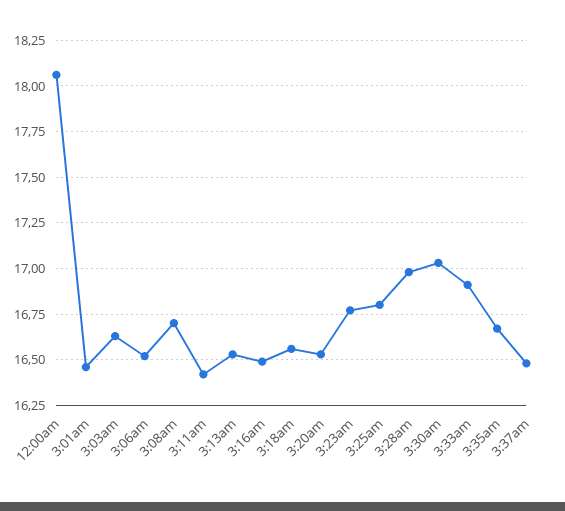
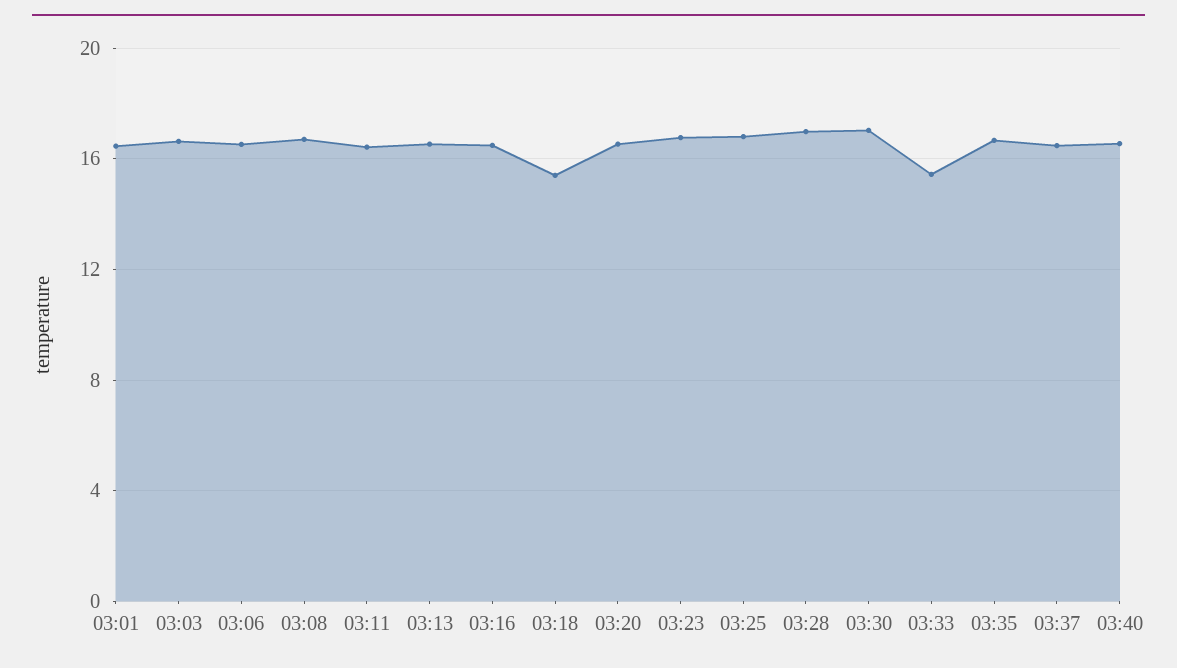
12:00am: 18.05 -> none
3:18am: 16.55 -> 15.5
3:33am: 16.9 -> 15.5
03:40: none -> 16.5

